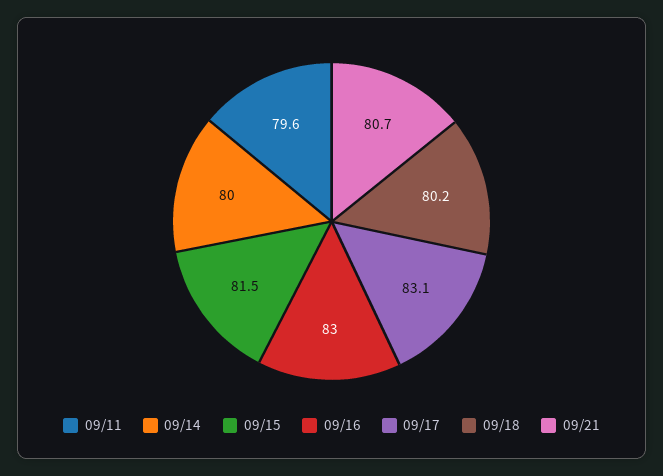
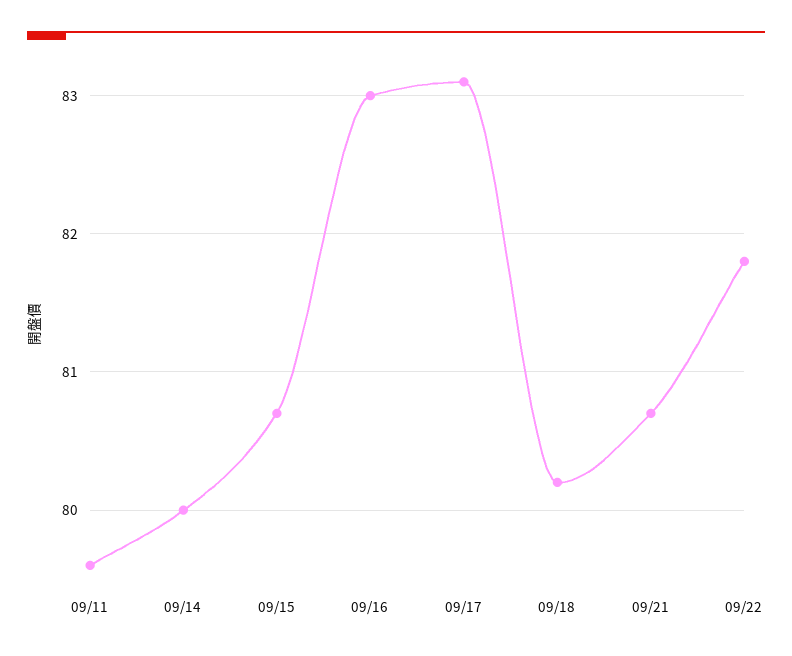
09/15: 81.5 -> 80.7
09/22: none -> 81.8

